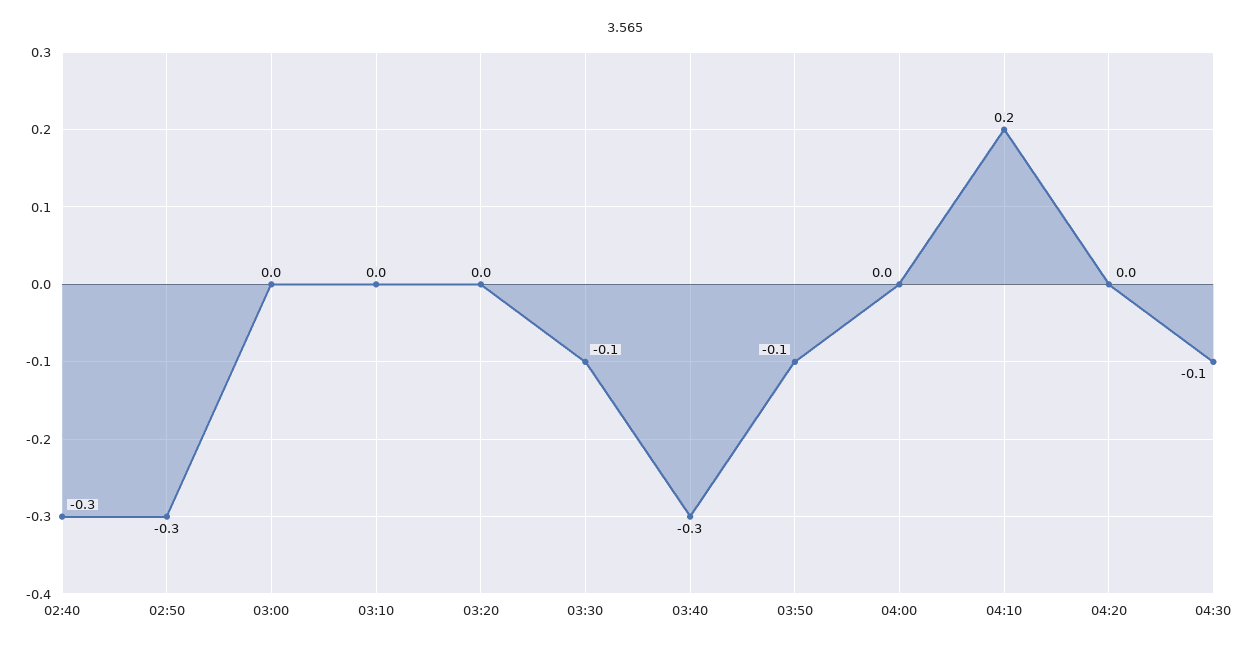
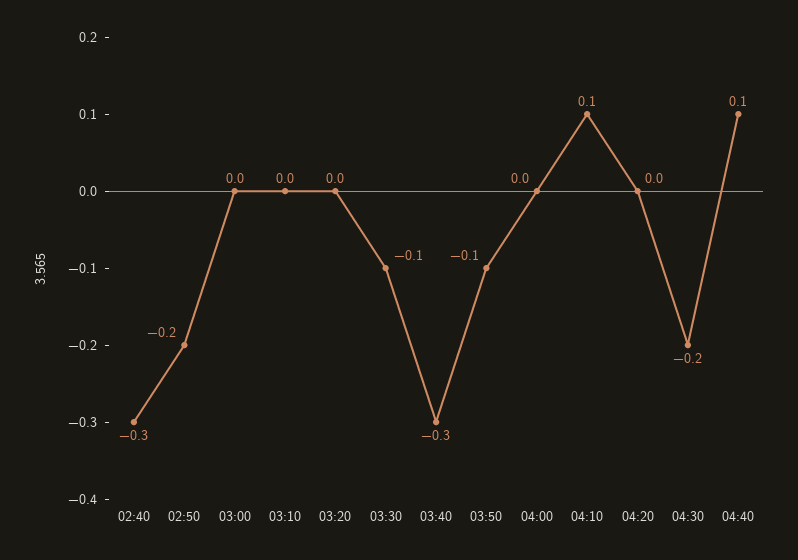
02:50: -0.3 -> -0.2
04:10: 0.2 -> 0.1
04:30: -0.1 -> -0.2
04:40: none -> 0.1

